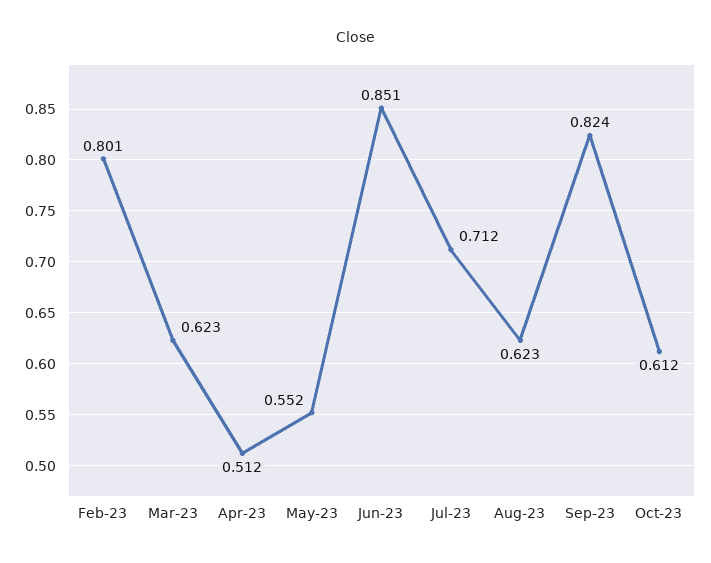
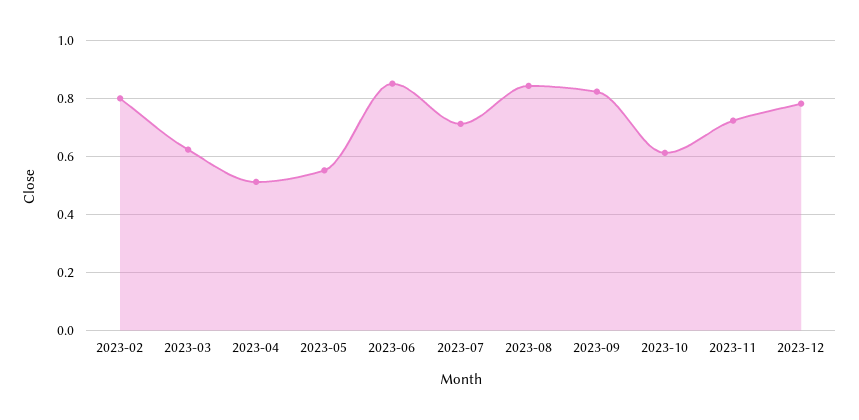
Aug-23: 0.623 -> 0.85
2023-11: none -> 0.725
2023-12: none -> 0.775

